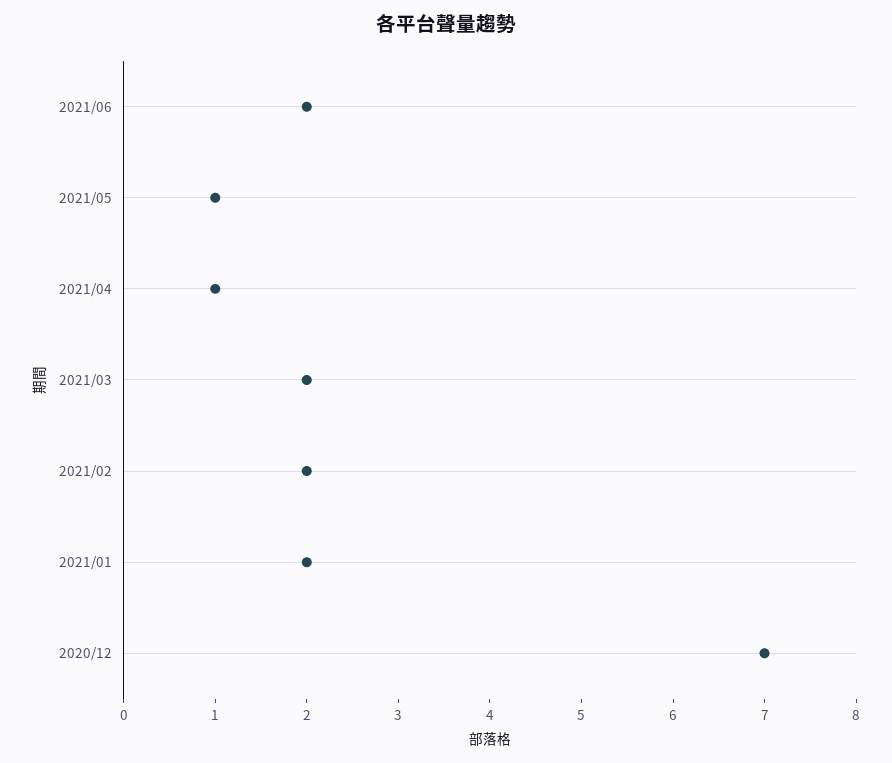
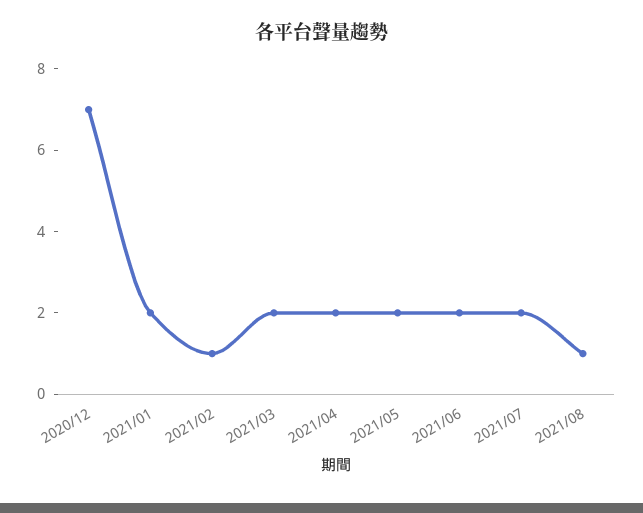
2021/05: 1 -> 2
2021/04: 1 -> 2
2021/02: 2 -> 1
2021/07: none -> 2
2021/08: none -> 1

